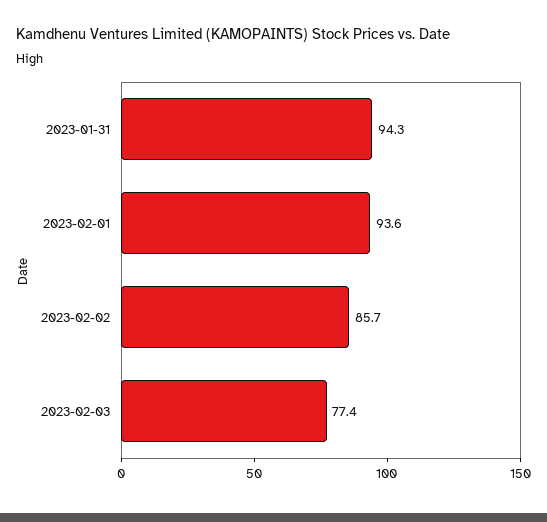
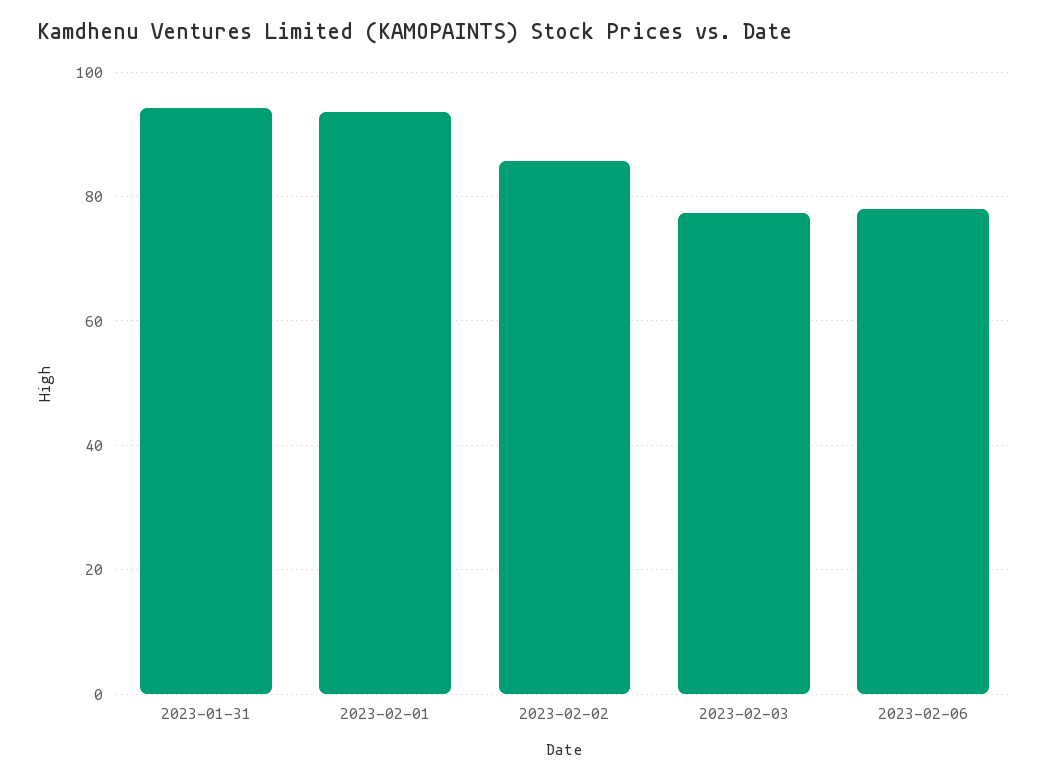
2023-02-06: none -> 78

